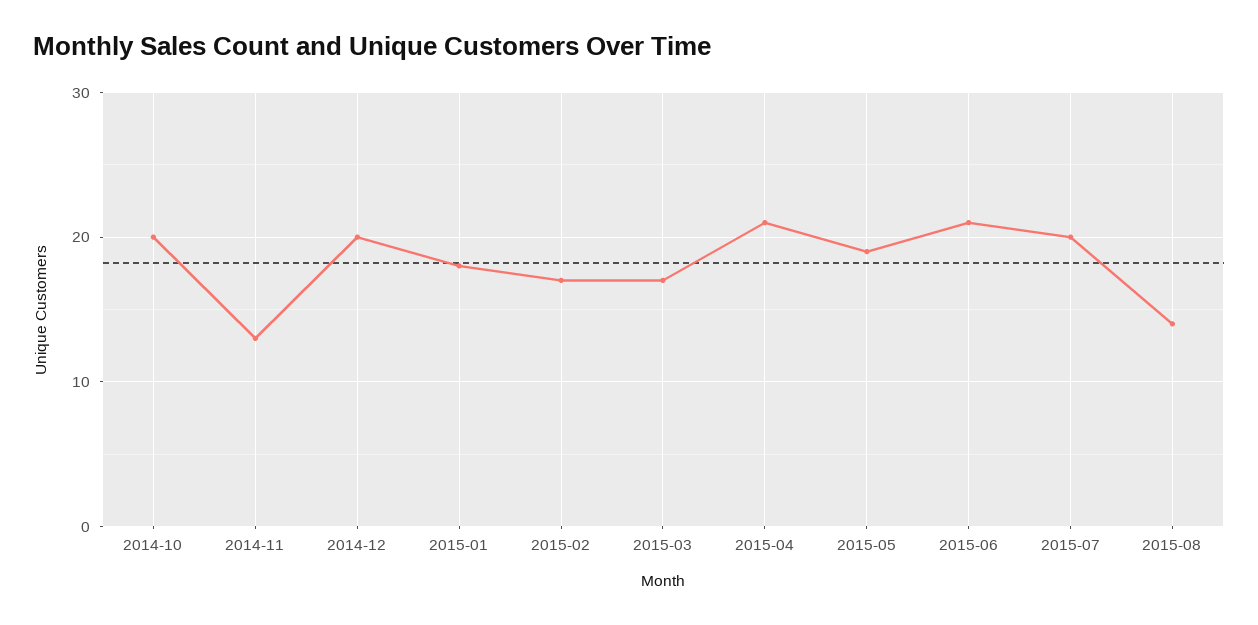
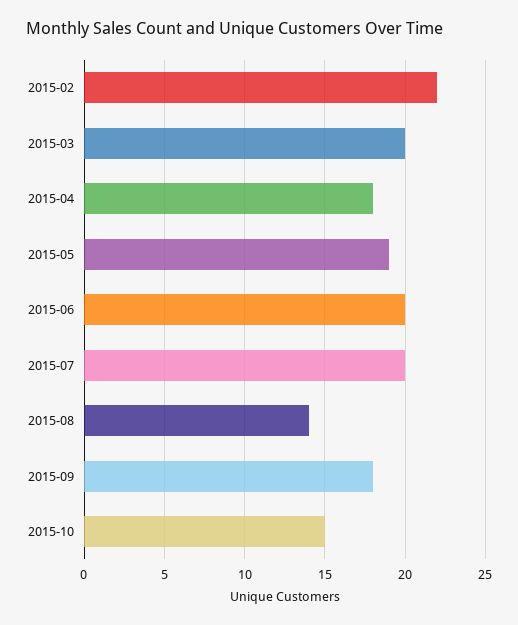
2014-10: 20 -> none
2014-11: 13 -> none
2014-12: 20 -> none
2015-01: 18 -> none
2015-02: 17 -> 22
2015-03: 17 -> 20
2015-04: 21 -> 18
2015-06: 21 -> 20
2015-09: none -> 18
2015-10: none -> 15

